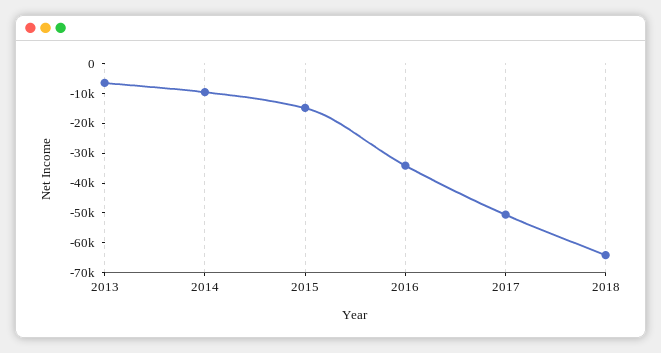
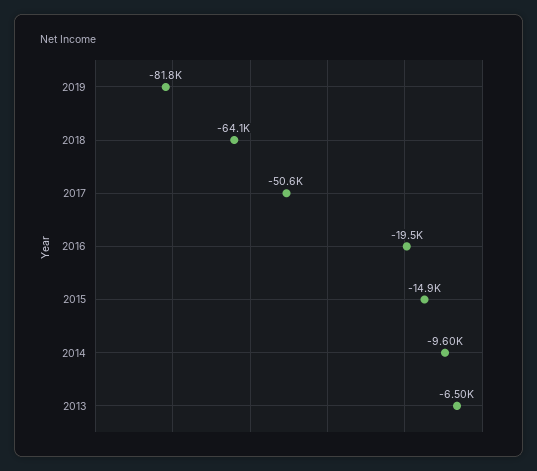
2016: -35000 -> -19500
2019: none -> -81800

